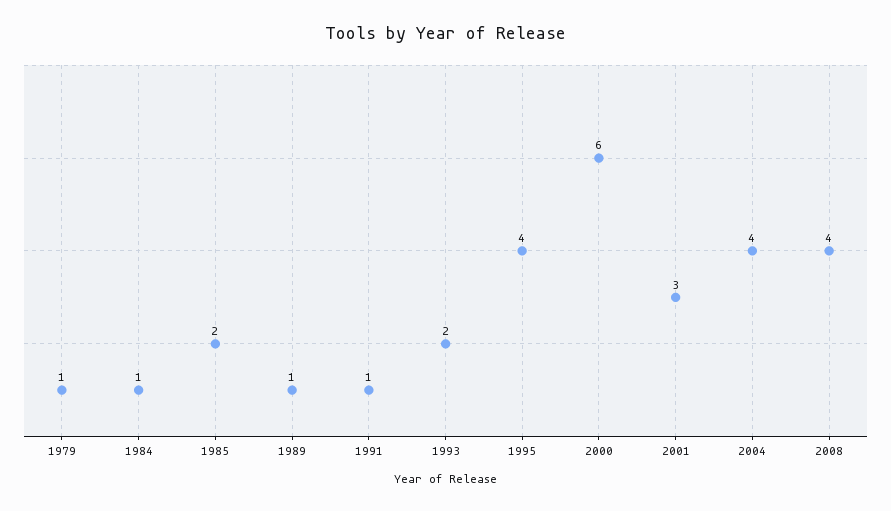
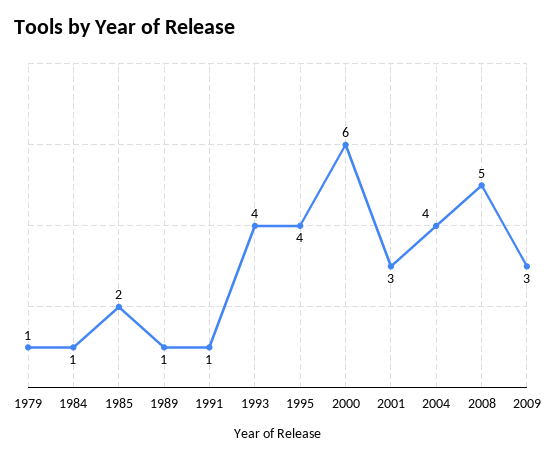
1993: 2 -> 4
2008: 4 -> 5
2009: none -> 3

